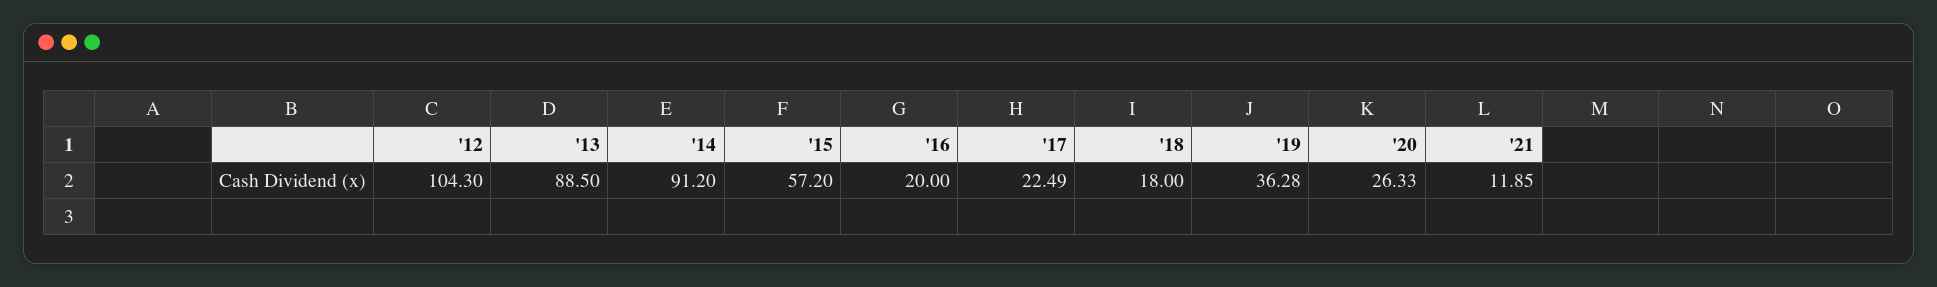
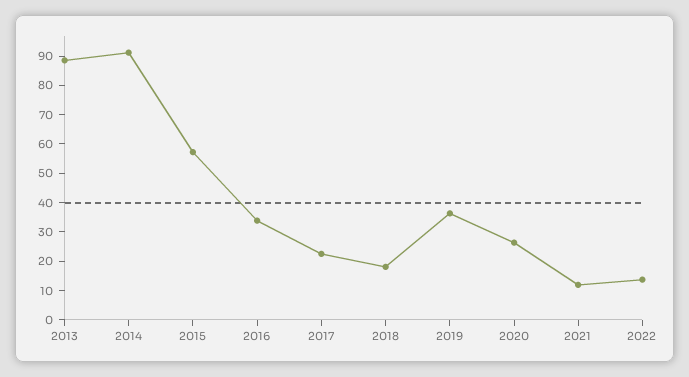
'12: 104.3 -> none
'16: 20 -> 35
2022: none -> 15

